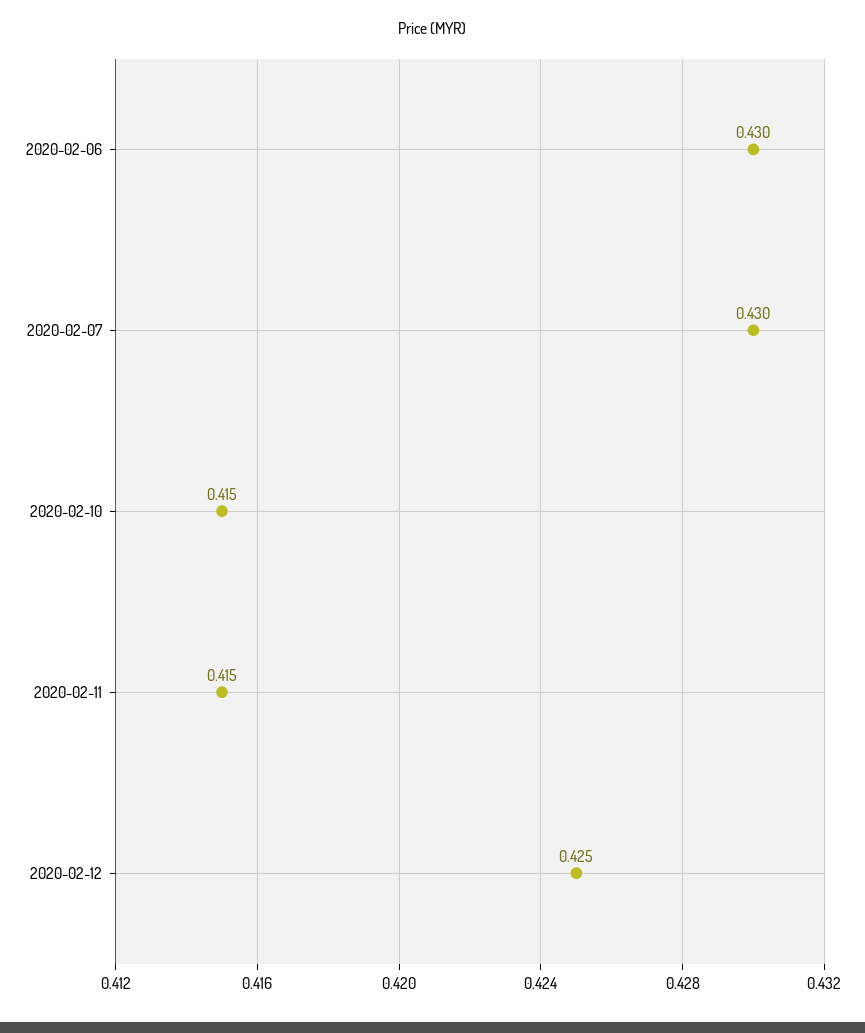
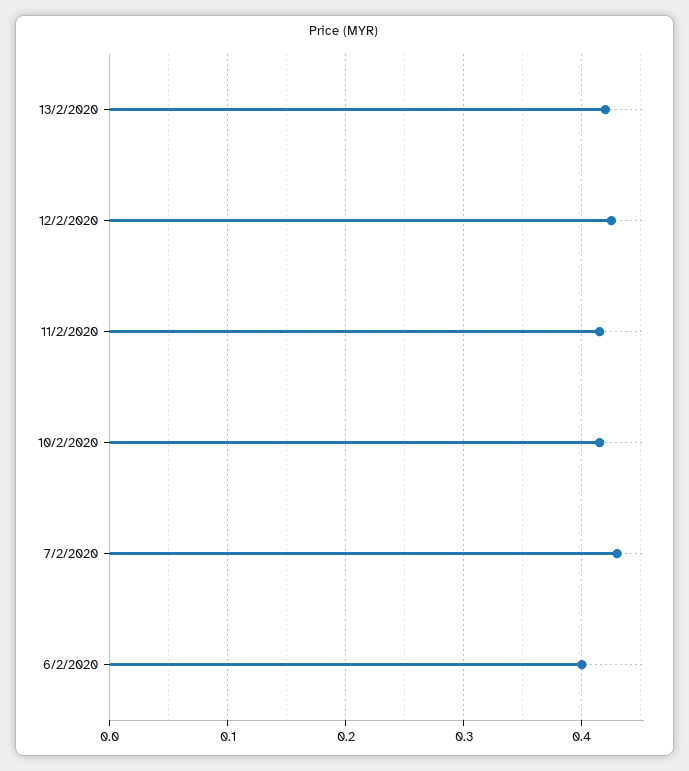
2020-02-06: 0.43 -> 0.4
13/2/2020: none -> 0.42

